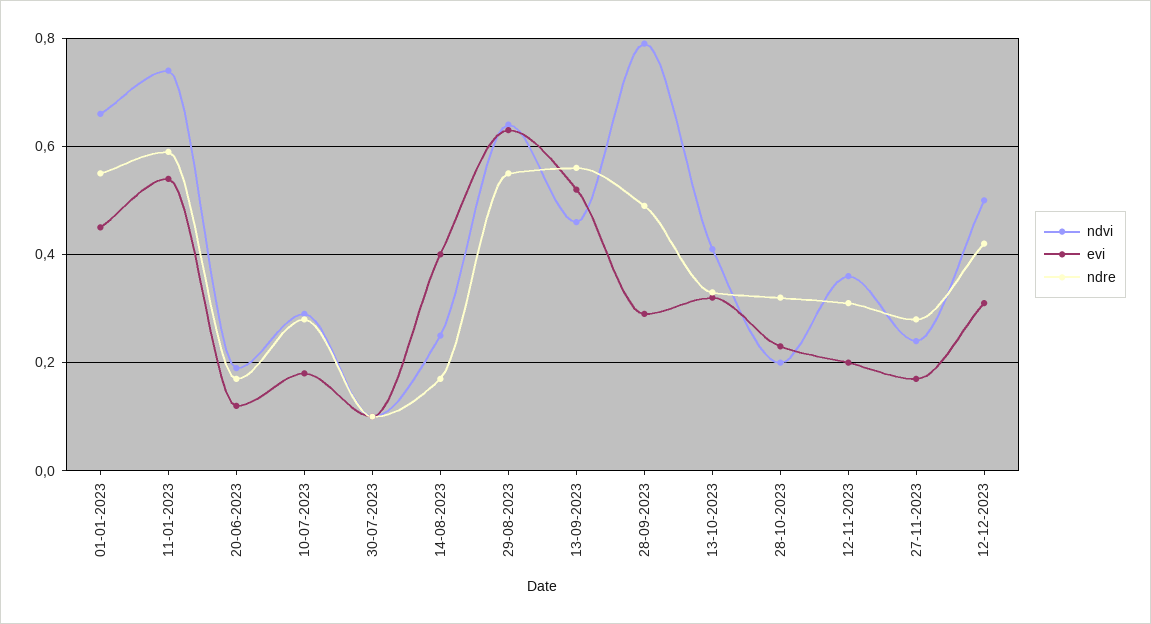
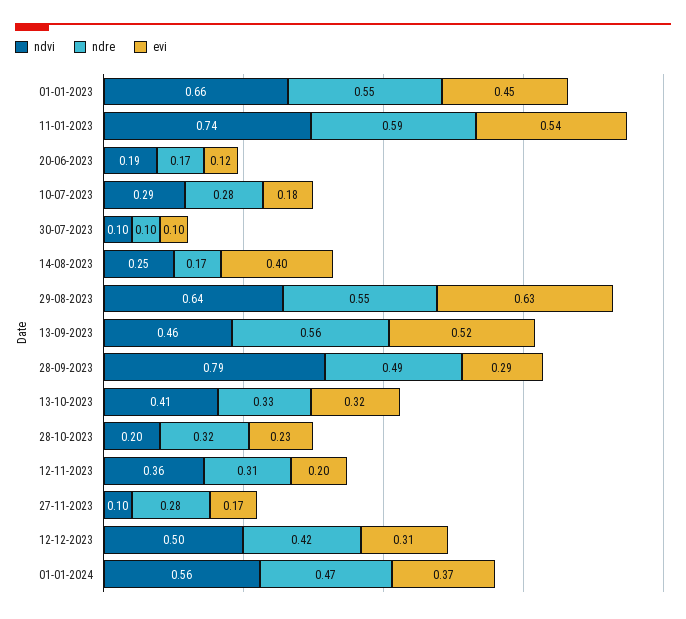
ndvi, 27-11-2023: 0.25 -> 0.1
ndvi, 01-01-2024: none -> 0.56
ndre, 01-01-2024: none -> 0.47
evi, 01-01-2024: none -> 0.37

